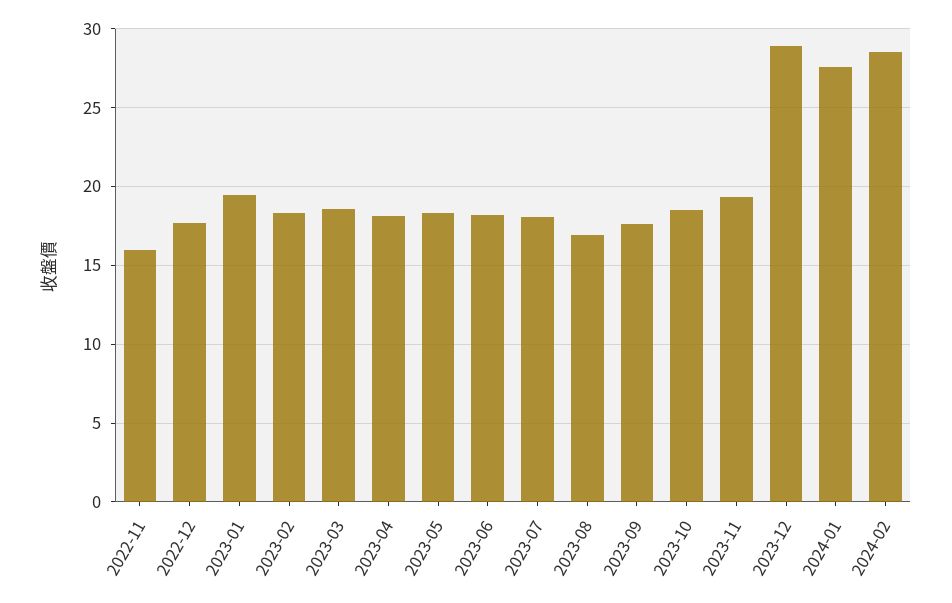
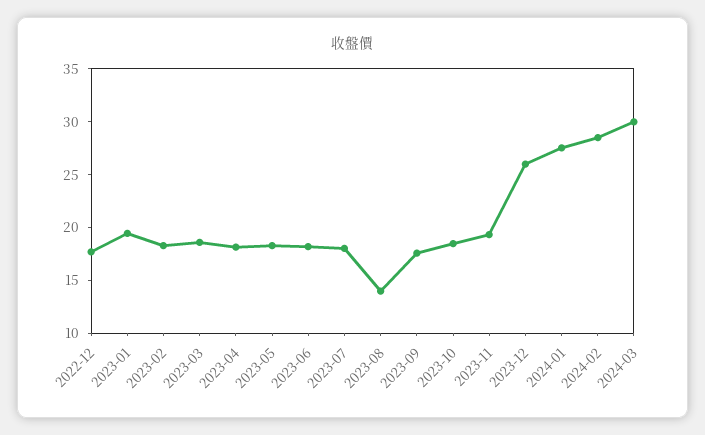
2022-11: 16 -> none
2023-08: 17 -> 14
2023-12: 29 -> 26
2024-03: none -> 30

